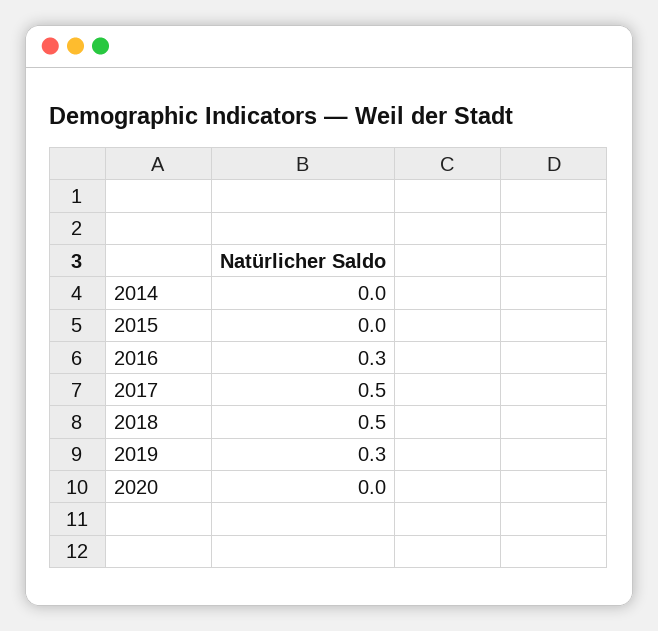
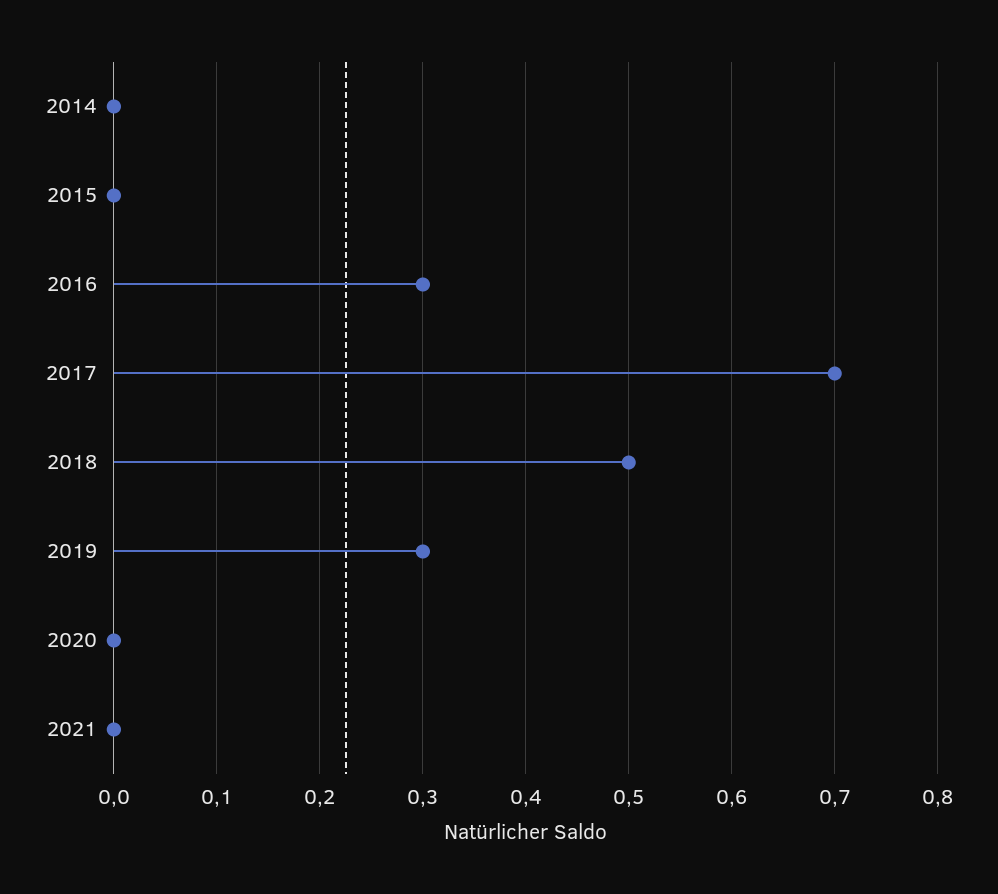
2017: 0.5 -> 0.7
2021: none -> 0

